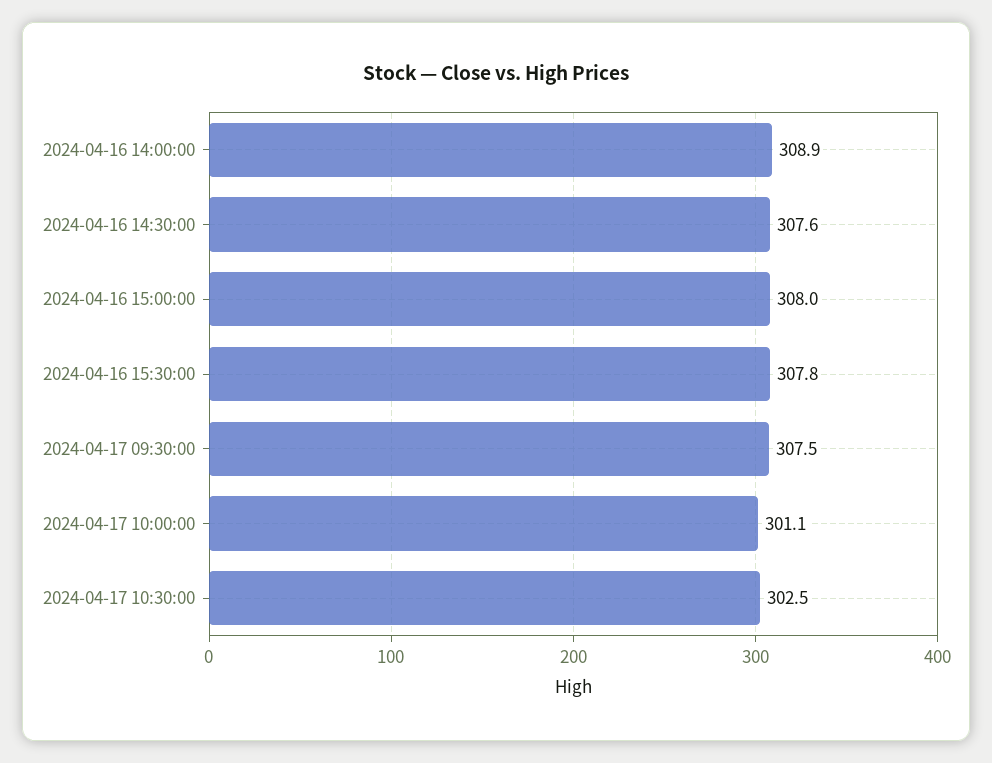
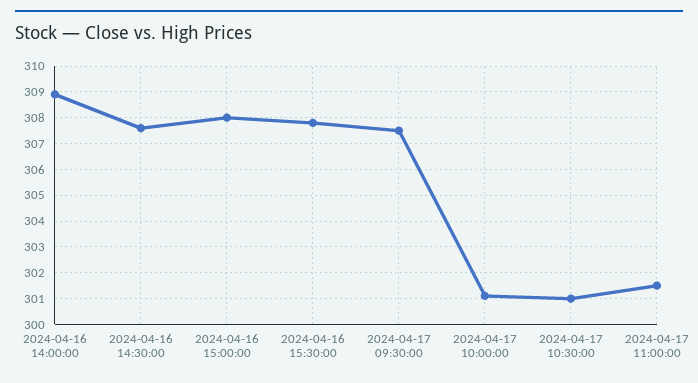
2024-04-17 10:30:00: 302.5 -> 301
2024-04-17 11:00:00: none -> 301.5

